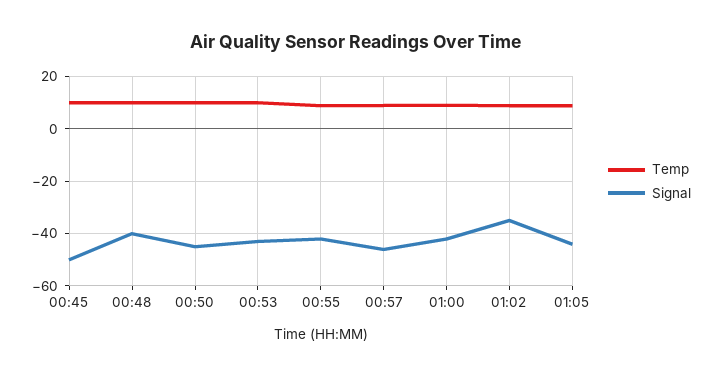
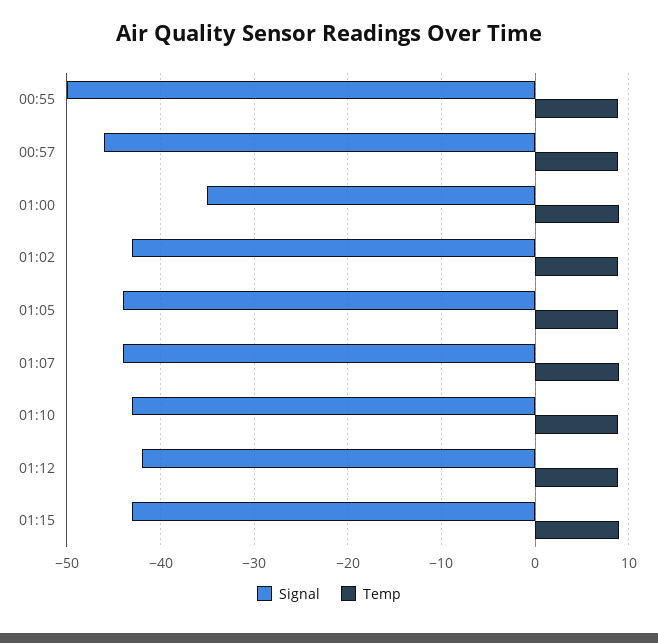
Temp, 00:45: 10 -> none
Signal, 00:45: -50 -> none
Temp, 00:48: 10 -> none
Signal, 00:48: -40 -> none
Temp, 00:50: 10 -> none
Signal, 00:50: -45 -> none
Temp, 00:53: 10 -> none
Signal, 00:53: -42.5 -> none
Signal, 00:55: -42.5 -> -50
Signal, 01:00: -42.5 -> -35
Signal, 01:02: -35 -> -43
Signal, 01:07: none -> -44
Temp, 01:07: none -> 9
Signal, 01:10: none -> -43
Temp, 01:10: none -> 9
Signal, 01:12: none -> -42
Temp, 01:12: none -> 9
Signal, 01:15: none -> -43
Temp, 01:15: none -> 9

